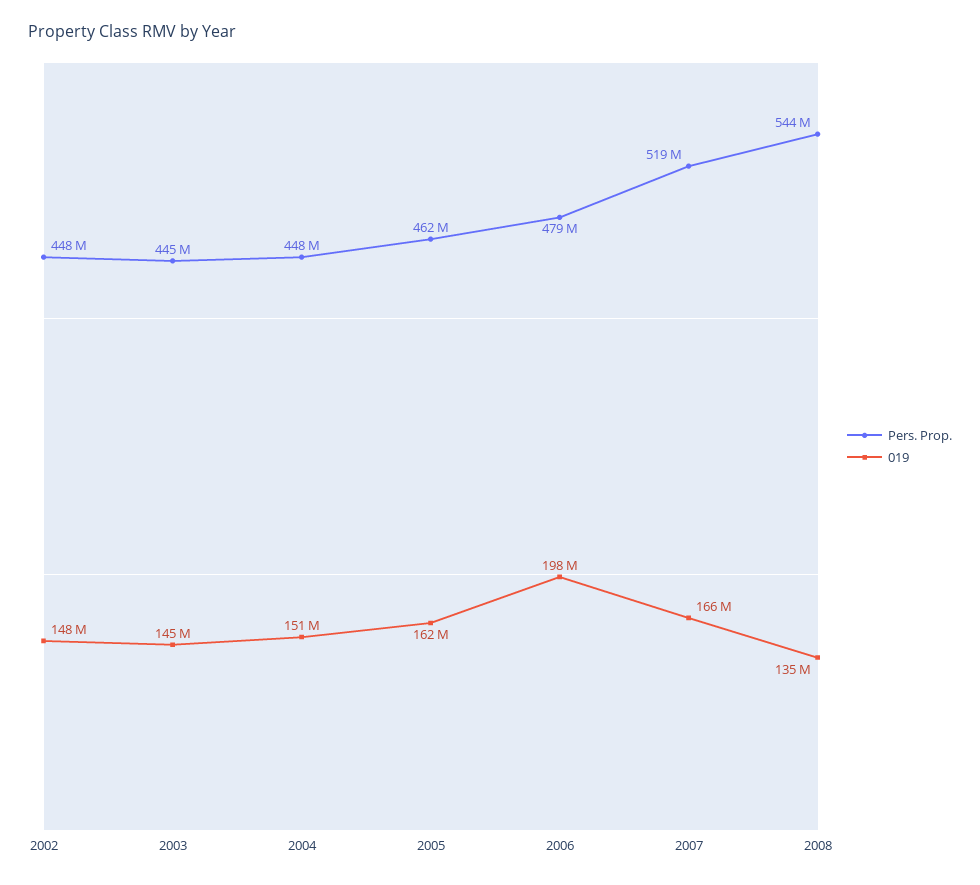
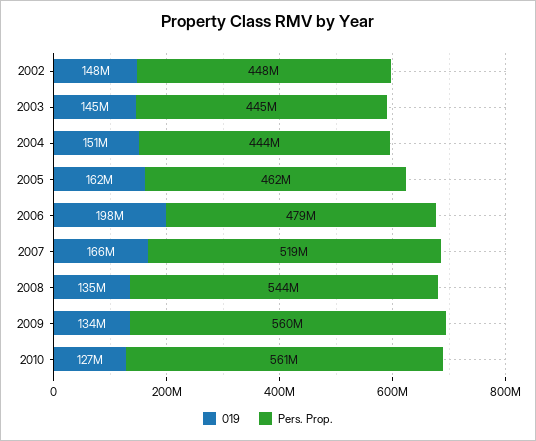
Pers. Prop., 2004: 448000000 -> 444000000
019, 2009: none -> 134000000
Pers. Prop., 2009: none -> 560000000
019, 2010: none -> 127000000
Pers. Prop., 2010: none -> 561000000

